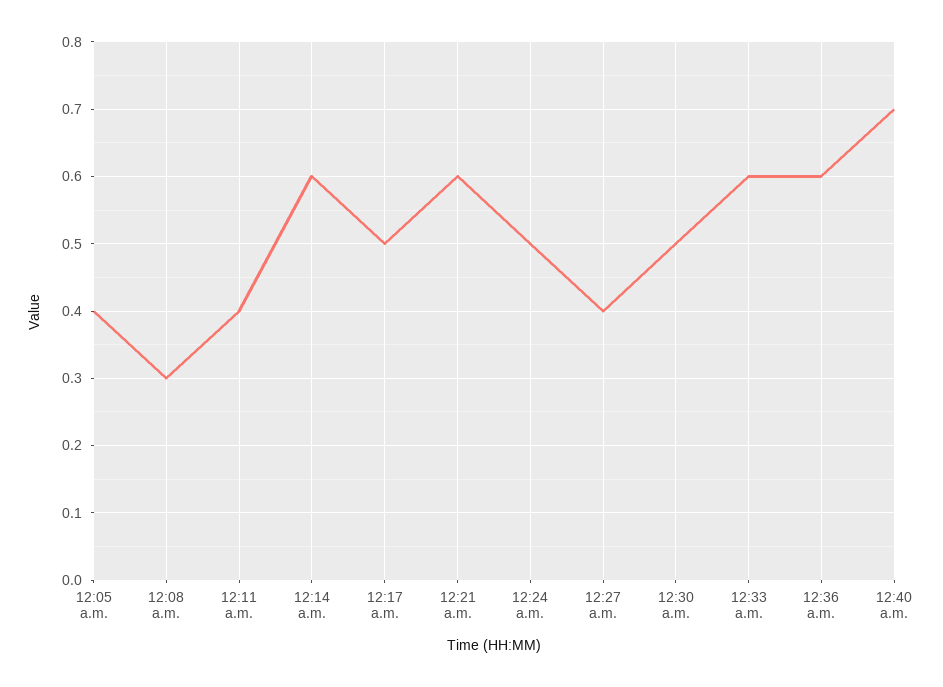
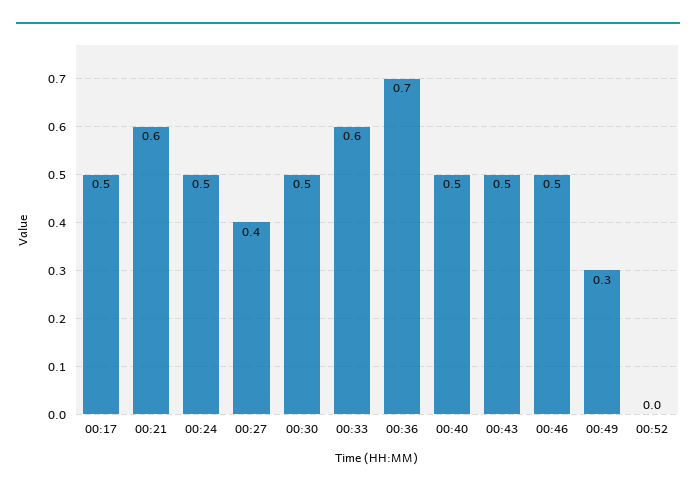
12:05 a.m.: 0.4 -> none
12:08 a.m.: 0.3 -> none
12:11 a.m.: 0.4 -> none
12:14 a.m.: 0.6 -> none
12:36 a.m.: 0.6 -> 0.7
12:40 a.m.: 0.7 -> 0.5
00:43: none -> 0.5
00:46: none -> 0.5
00:49: none -> 0.3
00:52: none -> 0

